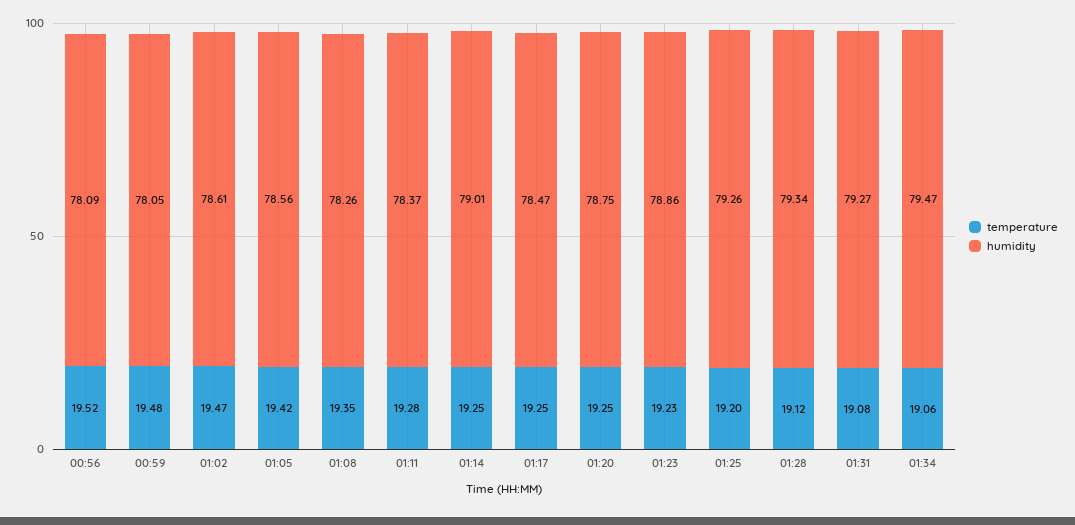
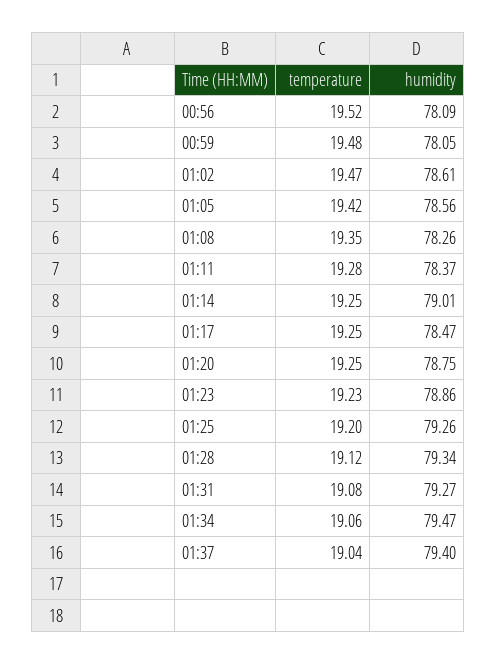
temperature, 01:37: none -> 19.04
humidity, 01:37: none -> 79.4

